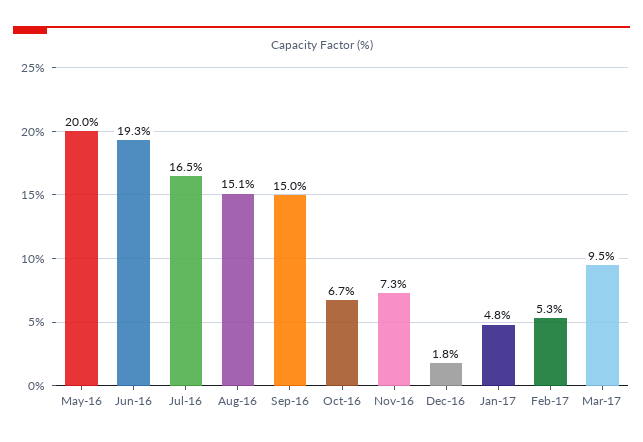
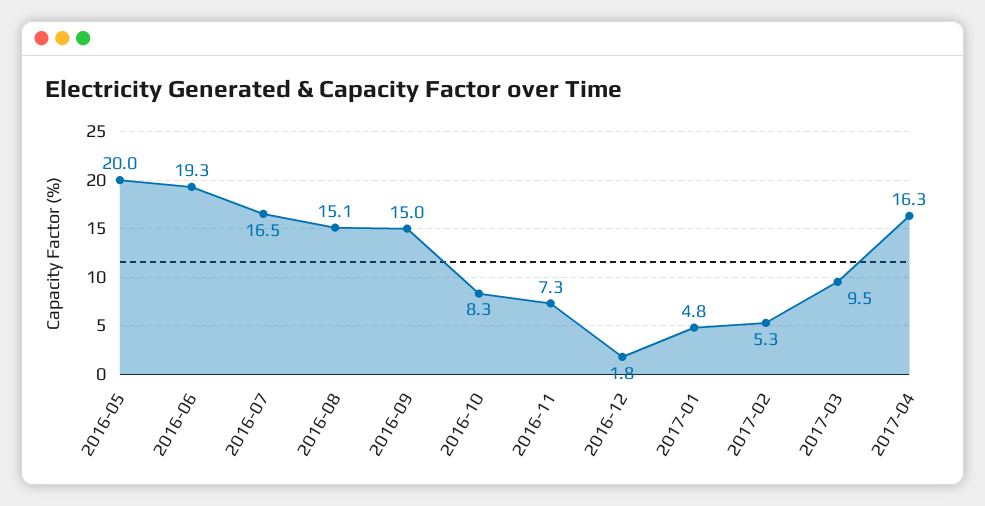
Oct-16: 6.7 -> 8.3
2017-04: none -> 16.3

